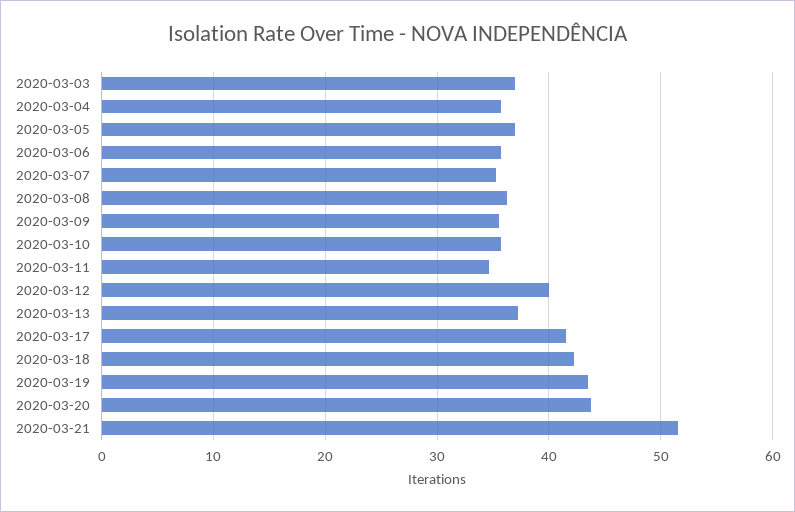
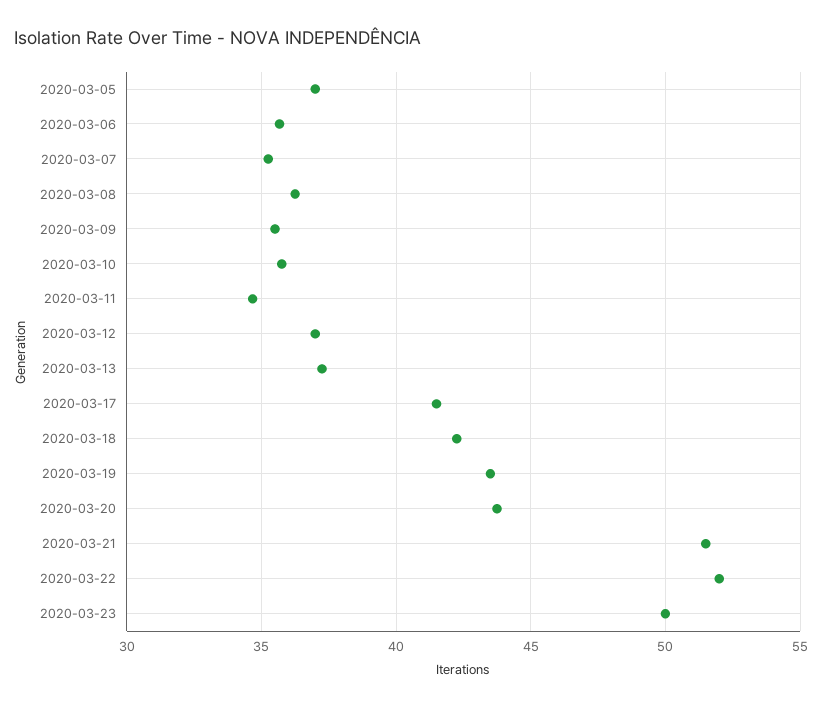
2020-03-03: 37 -> none
2020-03-04: 36 -> none
2020-03-12: 40 -> 37
2020-03-22: none -> 52
2020-03-23: none -> 50

